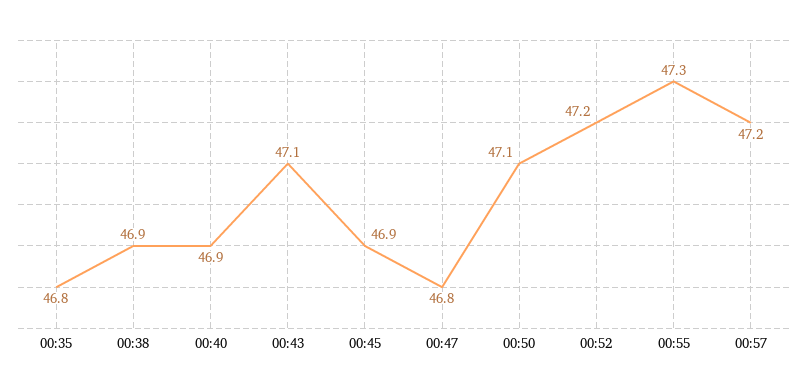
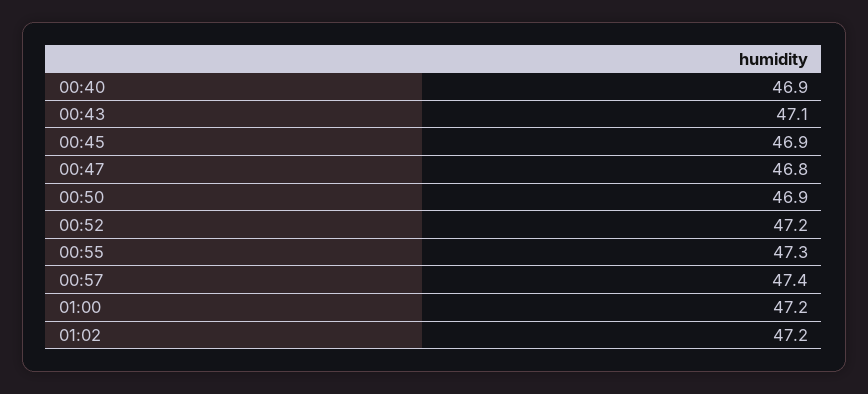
00:35: 46.8 -> none
00:38: 46.9 -> none
00:50: 47.1 -> 46.9
00:57: 47.2 -> 47.4
01:00: none -> 47.2
01:02: none -> 47.2

